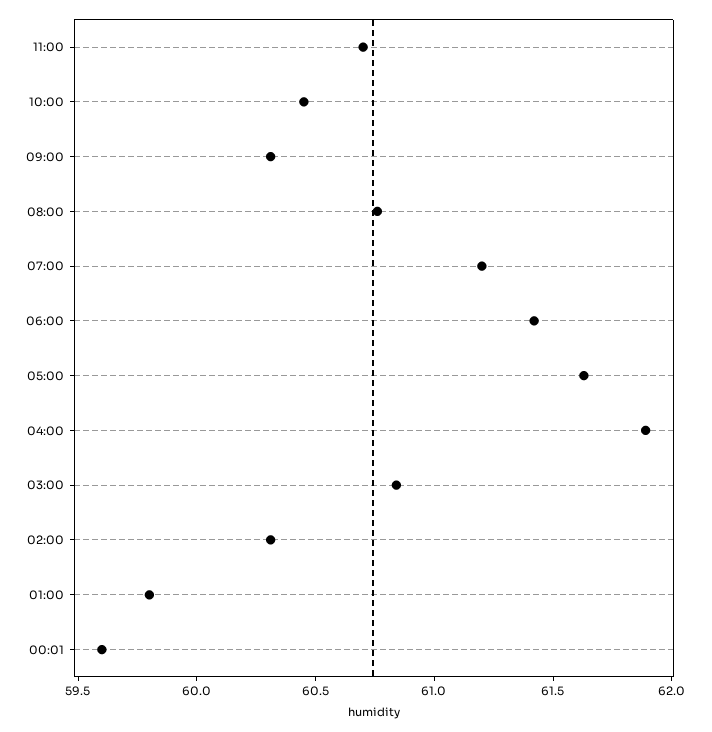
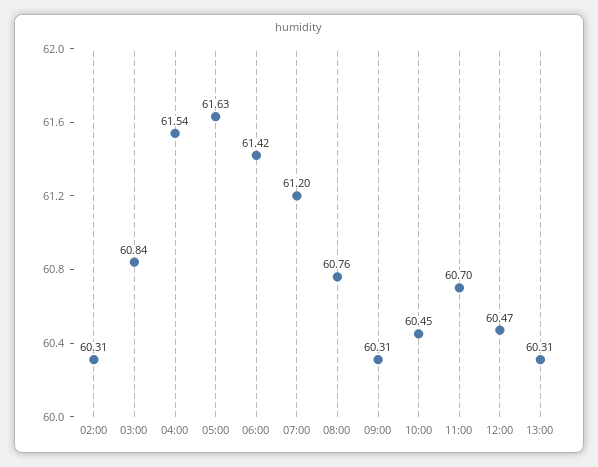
04:00: 61.9 -> 61.54
01:00: 59.8 -> none
00:01: 59.6 -> none
12:00: none -> 60.47
13:00: none -> 60.31

